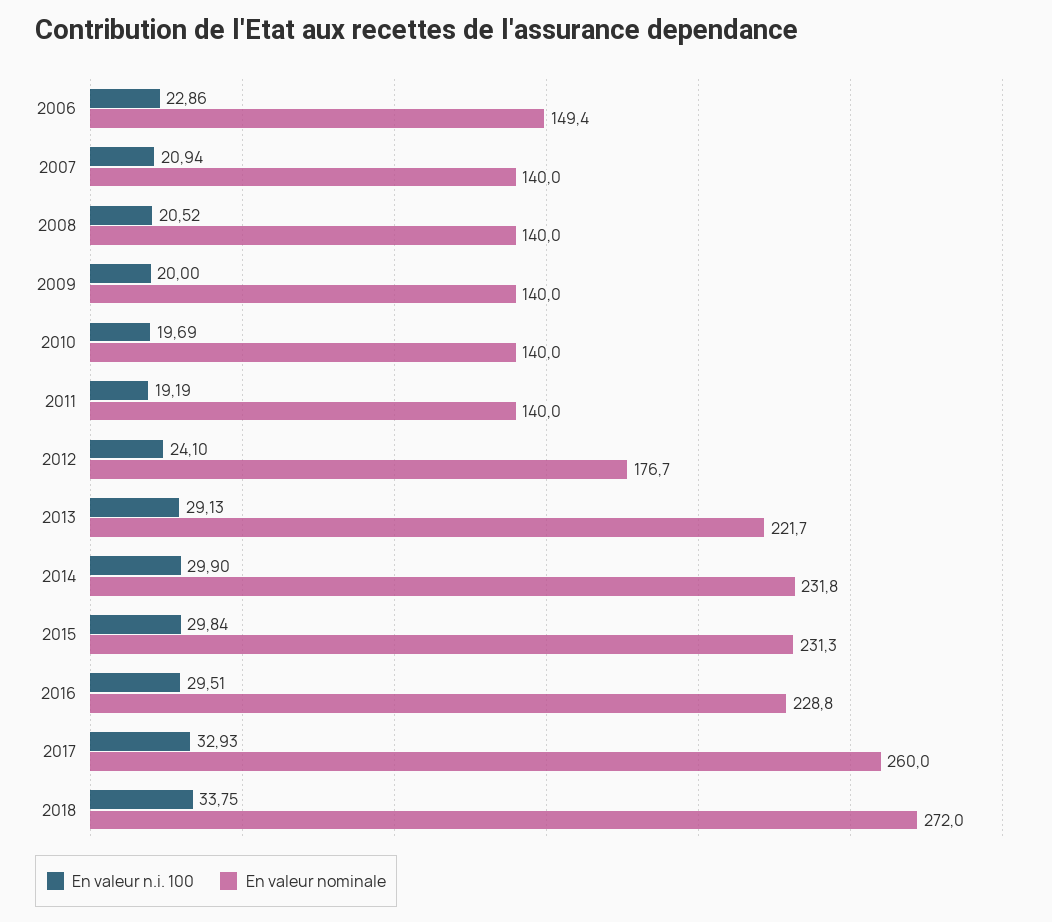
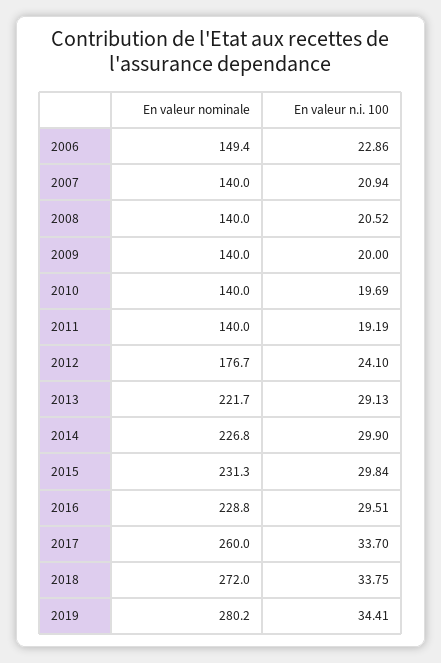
En valeur nominale, 2014: 231.8 -> 226.8
En valeur n.i. 100, 2017: 32.93 -> 33.7
En valeur nominale, 2019: none -> 280.2
En valeur n.i. 100, 2019: none -> 34.41

